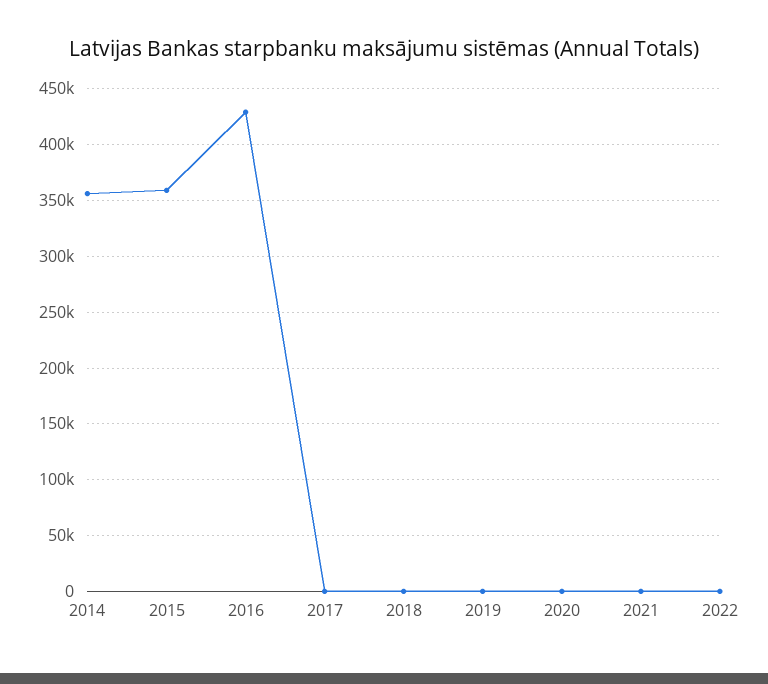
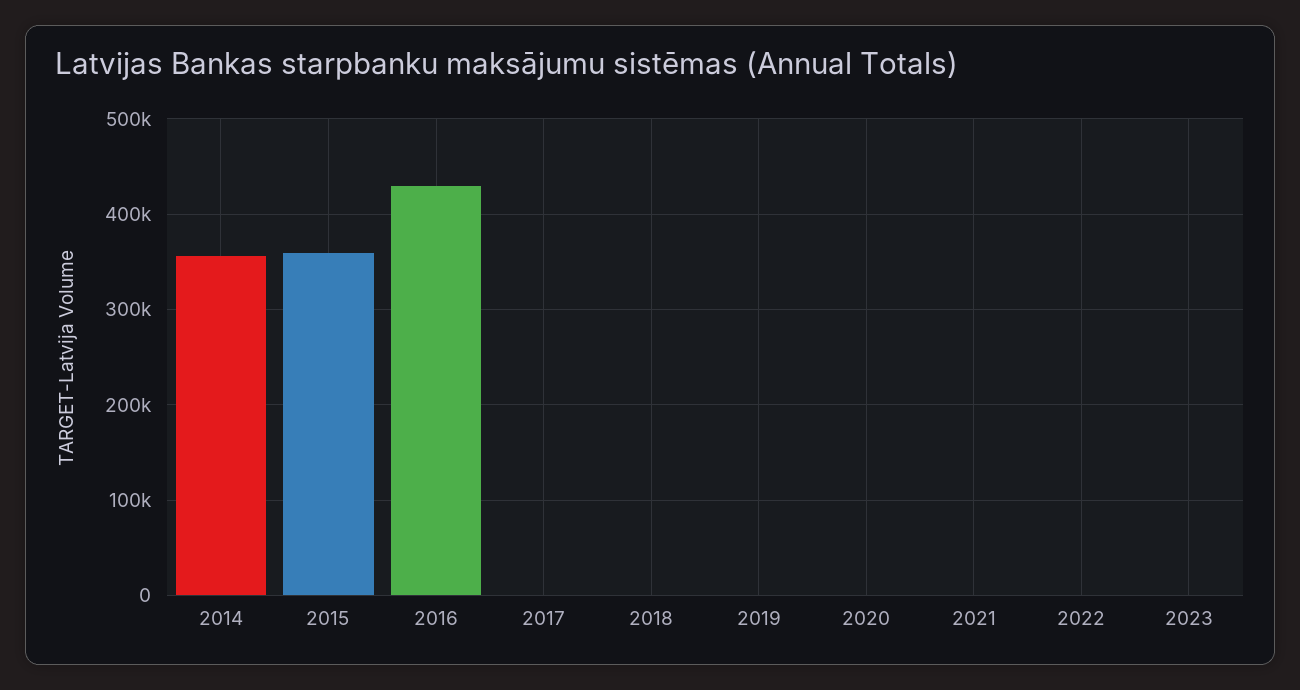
2023: none -> 0

